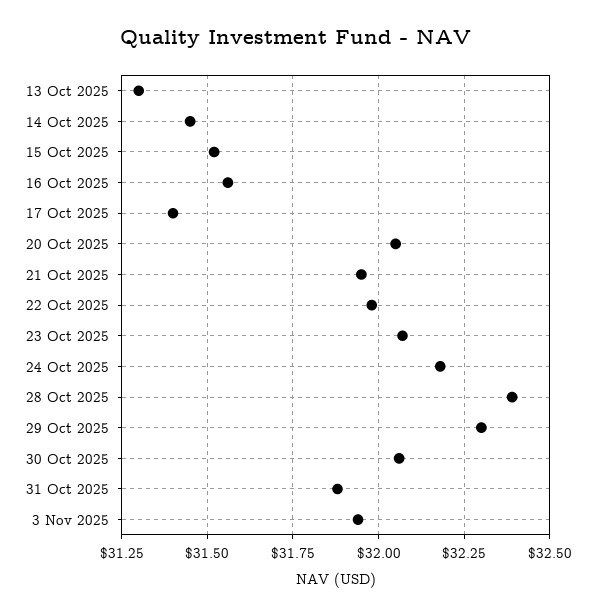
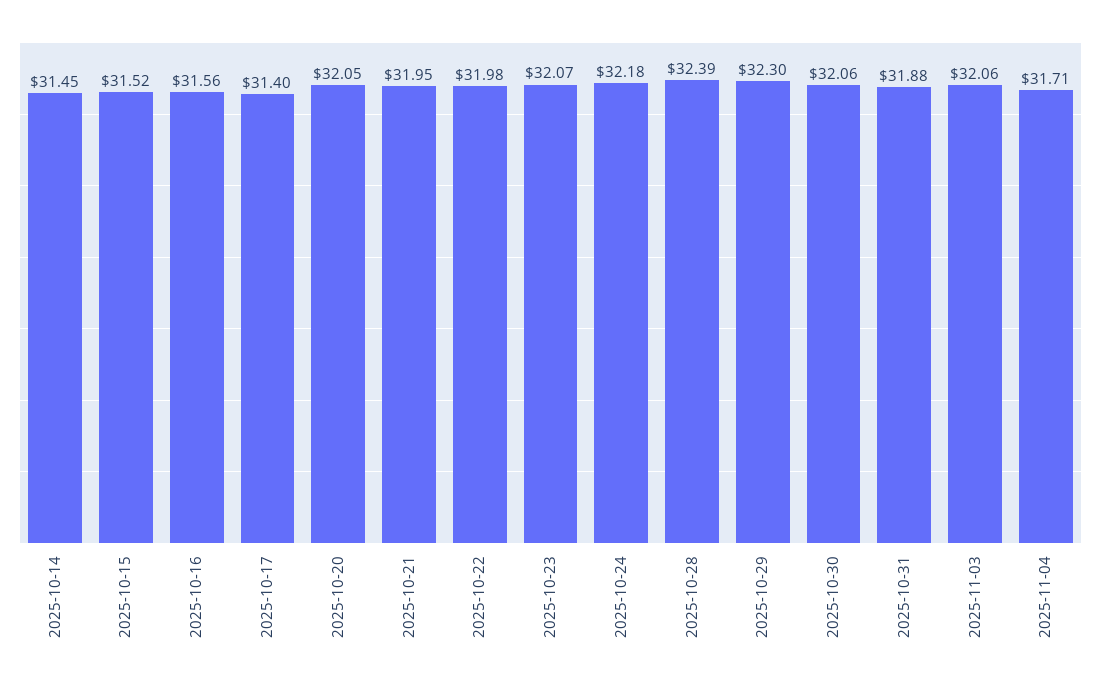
13 Oct 2025: 31.3 -> none
3 Nov 2025: 31.95 -> 32.06
2025-11-04: none -> 31.71

